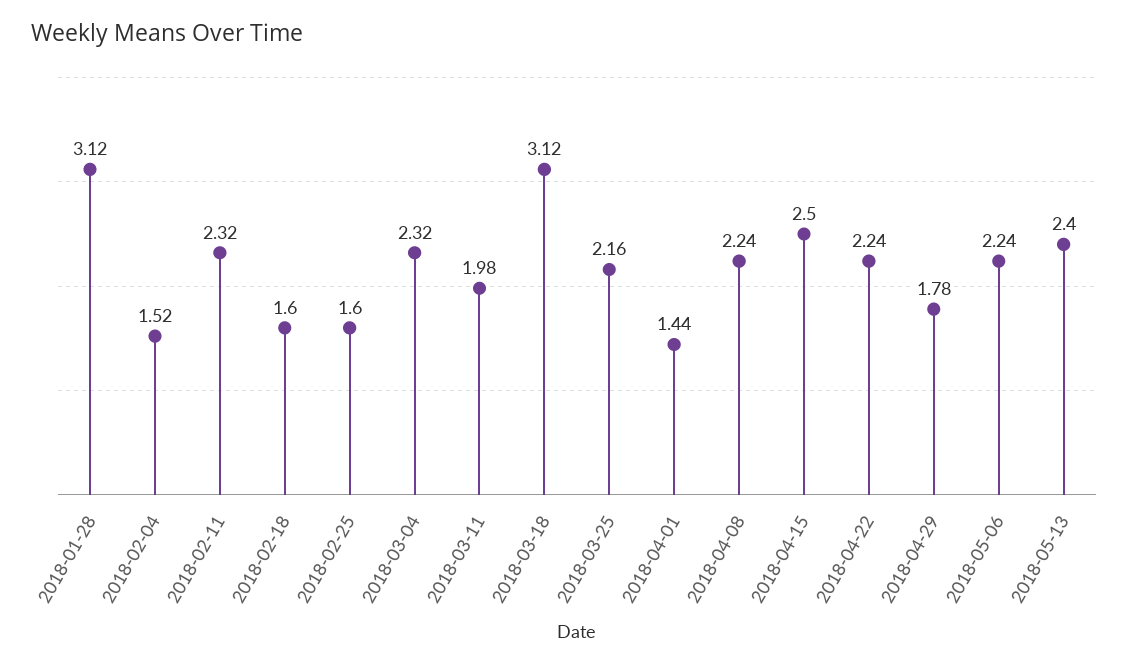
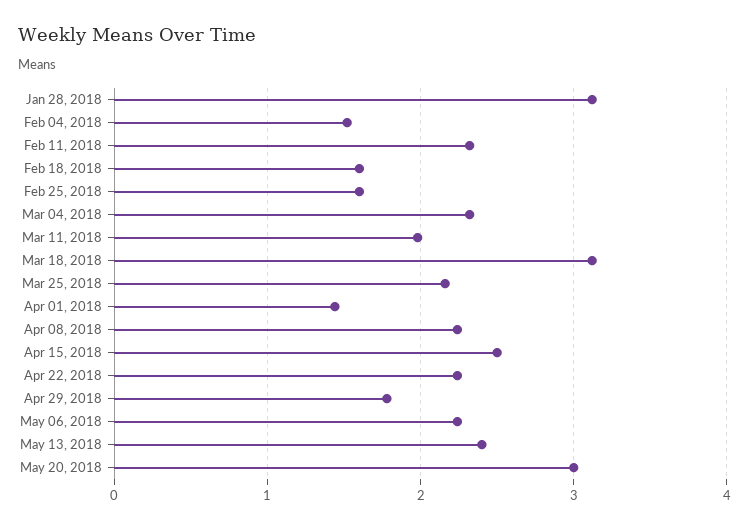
May 20, 2018: none -> 3

